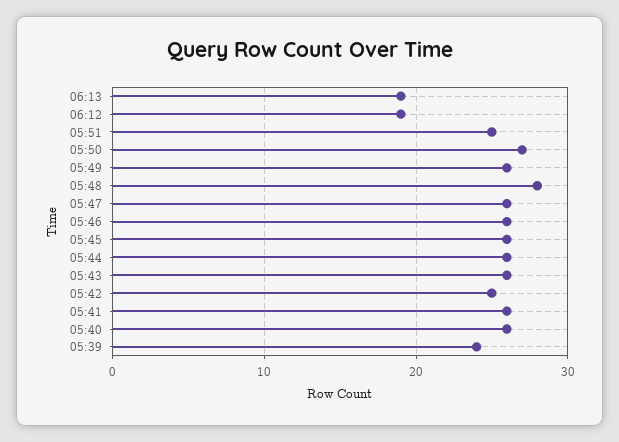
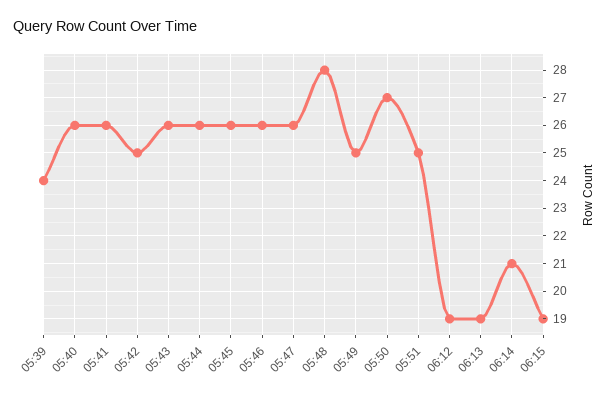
05:49: 26 -> 25
06:14: none -> 21
06:15: none -> 19

